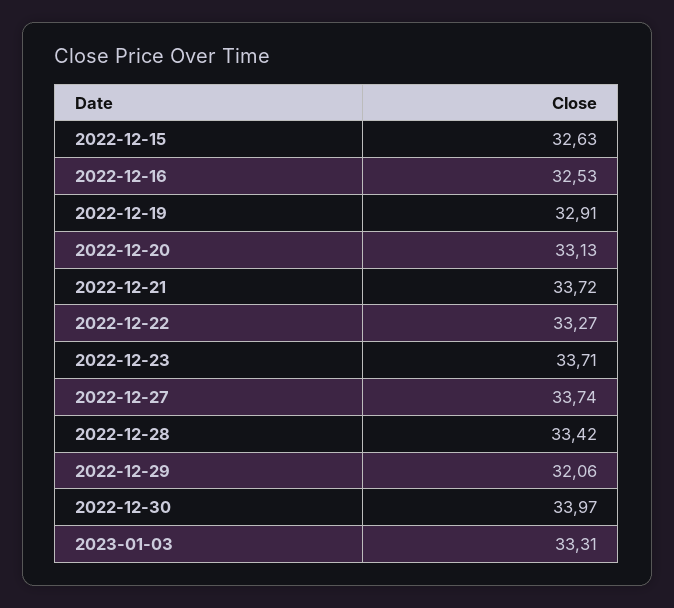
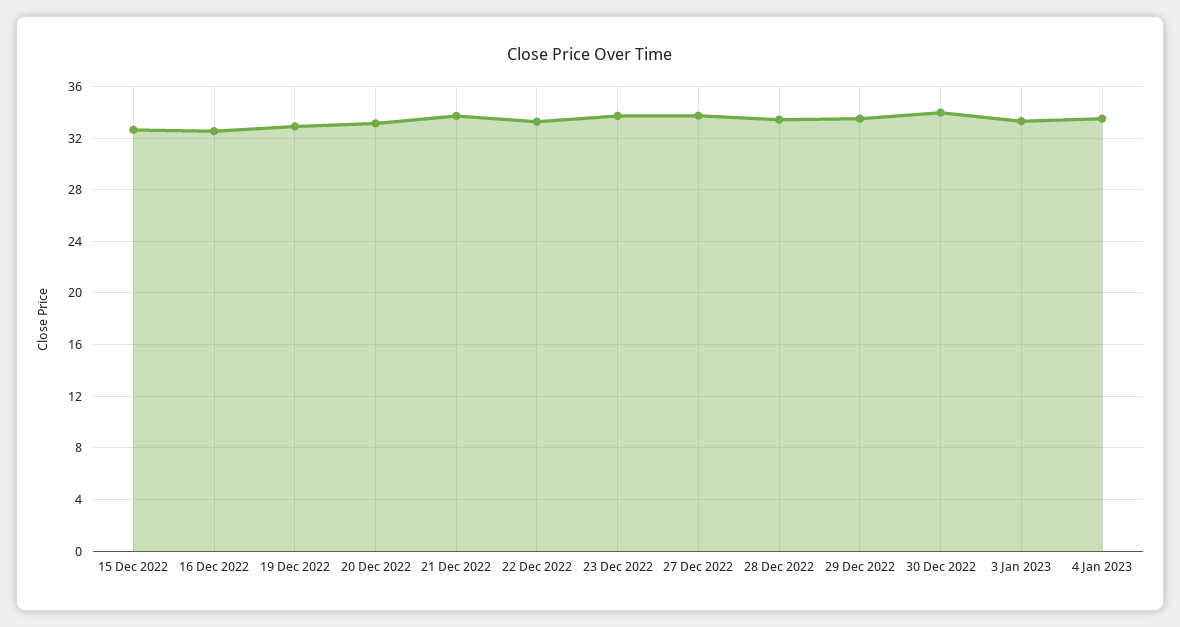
2022-12-29: 32.06 -> 33.5
4 Jan 2023: none -> 33.5

